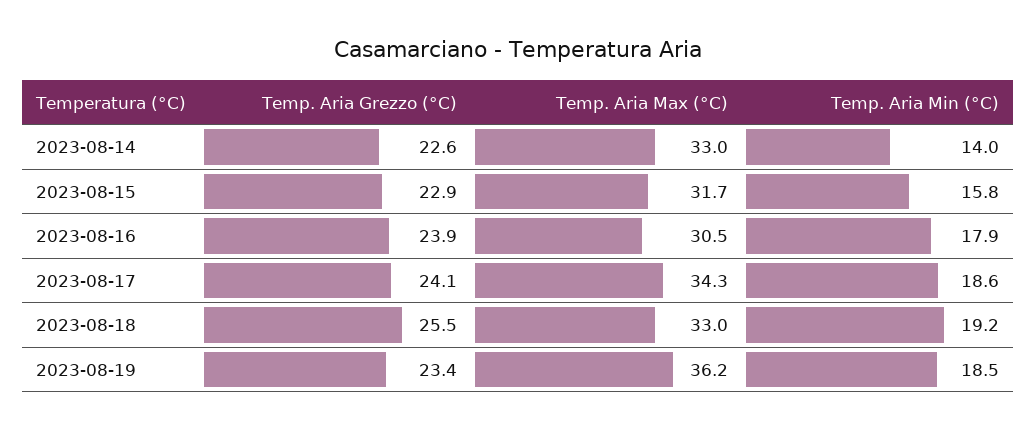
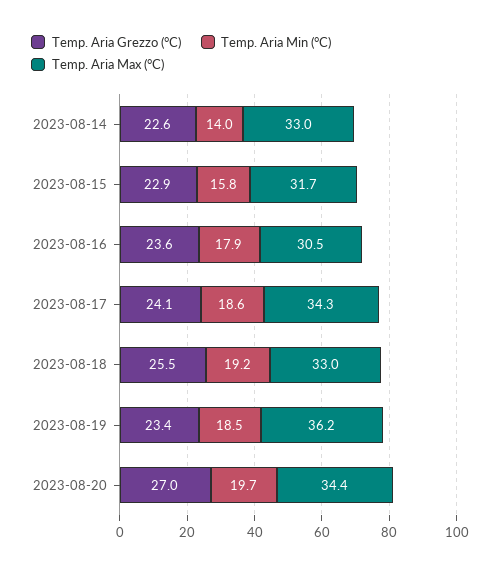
Temp. Aria Grezzo (°C), 2023-08-16: 23.9 -> 23.6
Temp. Aria Grezzo (°C), 2023-08-20: none -> 27
Temp. Aria Min (°C), 2023-08-20: none -> 19.7
Temp. Aria Max (°C), 2023-08-20: none -> 34.4

